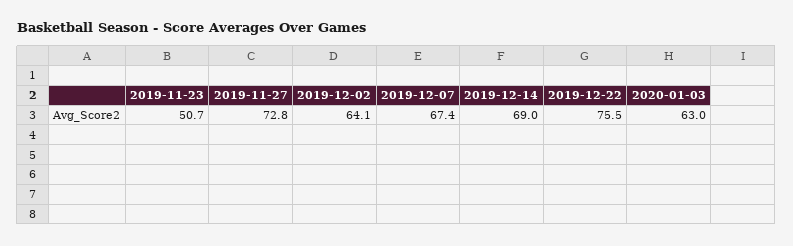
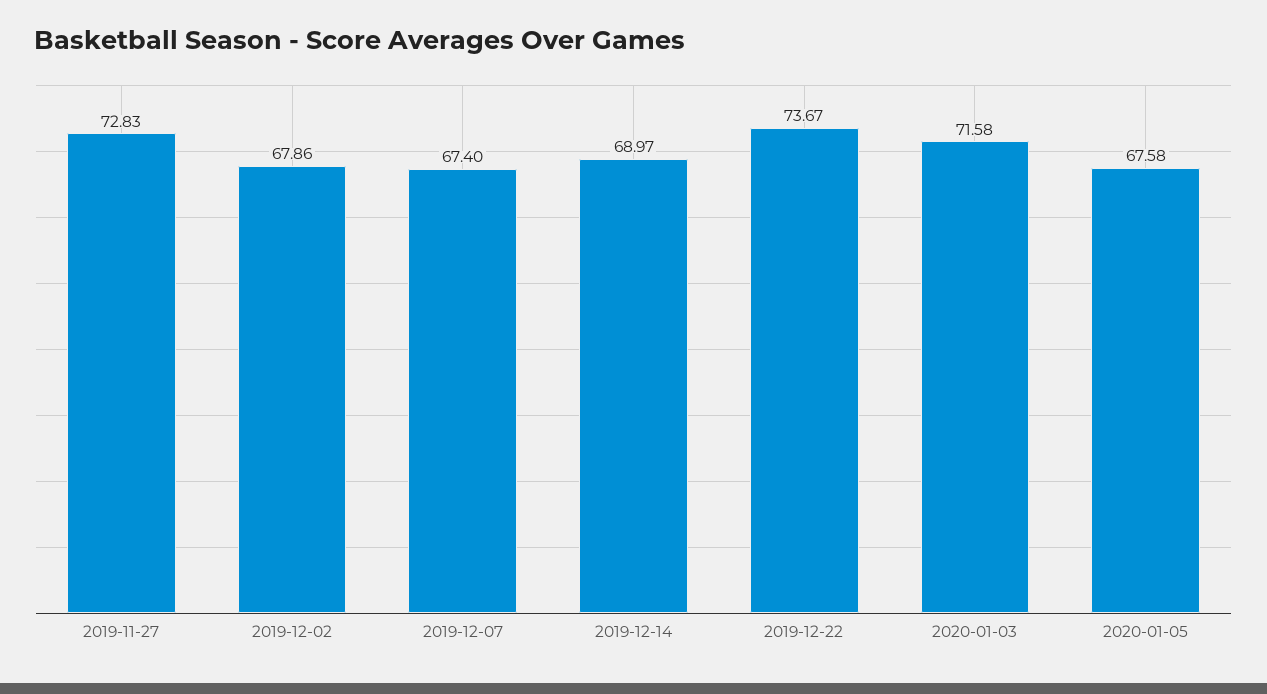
2019-11-23: 50.7 -> none
2019-12-02: 64.1 -> 67.86
2019-12-22: 75.5 -> 73.67
2020-01-03: 63 -> 71.58
2020-01-05: none -> 67.58

